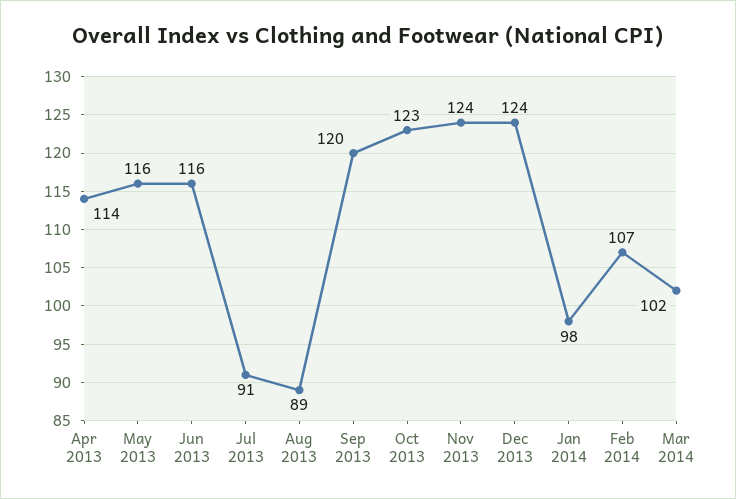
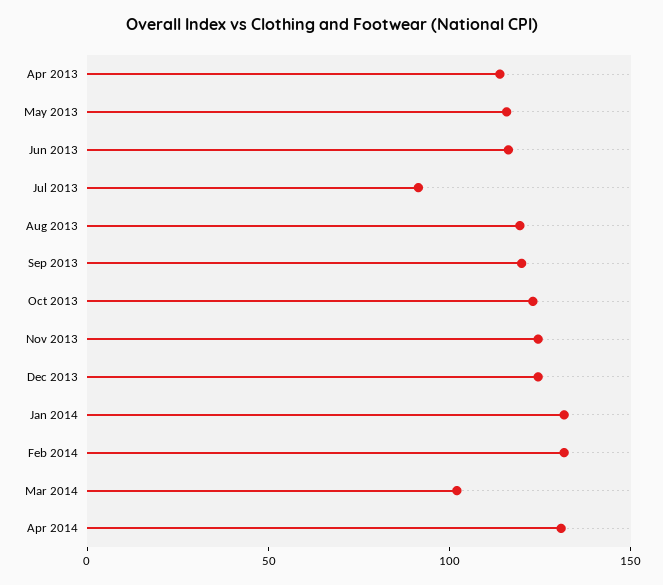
Aug 2013: 89 -> 120
Jan 2014: 98 -> 130
Feb 2014: 107 -> 130
Apr 2014: none -> 130

